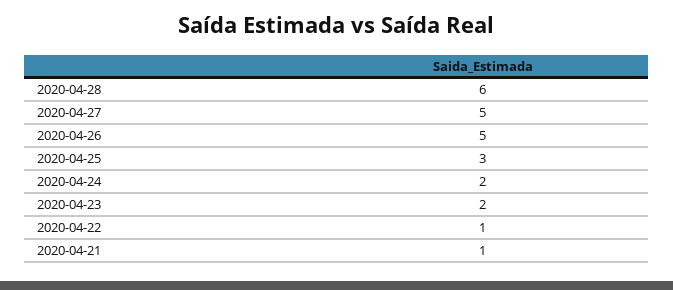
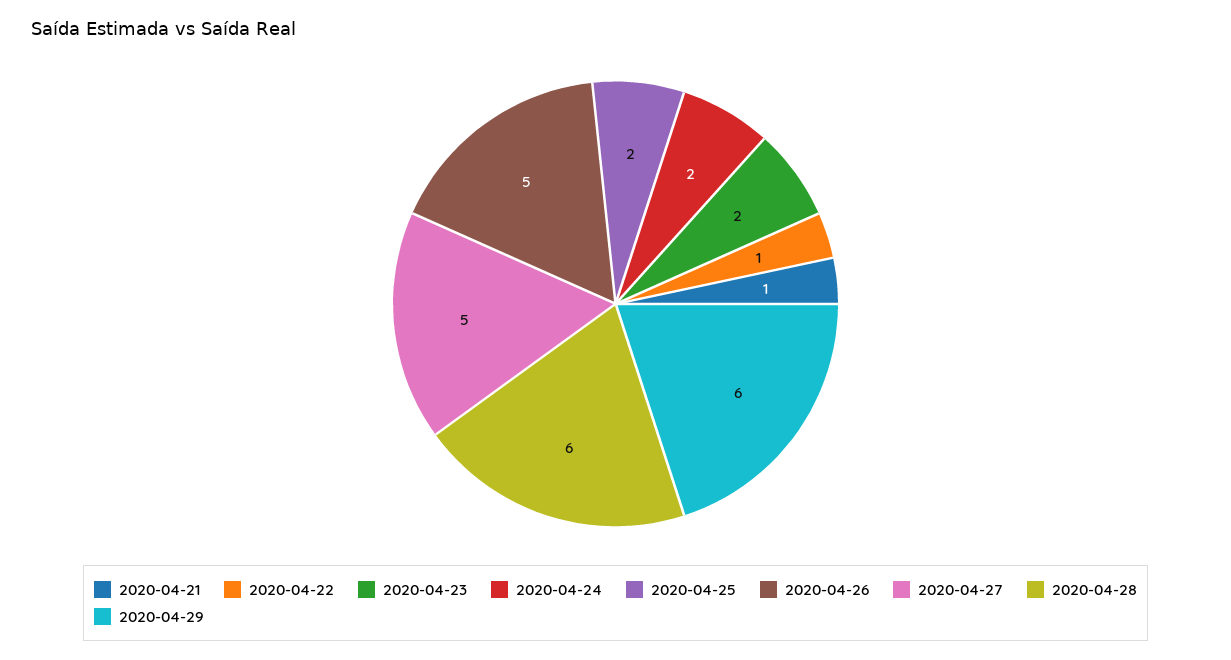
2020-04-25: 3 -> 2
2020-04-29: none -> 6

